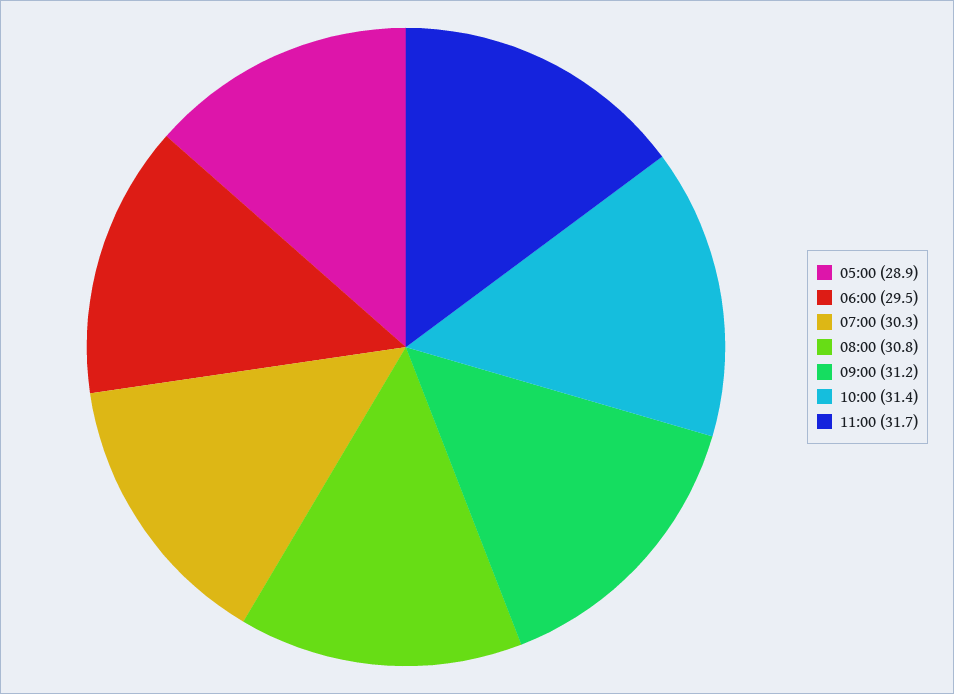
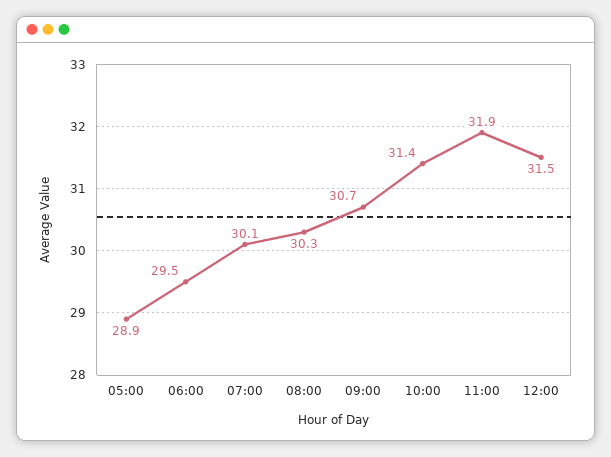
07:00: 30.3 -> 30.1
08:00: 30.8 -> 30.3
09:00: 31.2 -> 30.7
11:00: 31.7 -> 31.9
12:00: none -> 31.5

